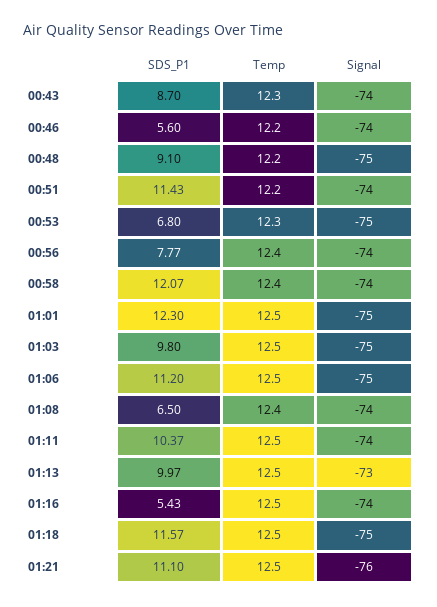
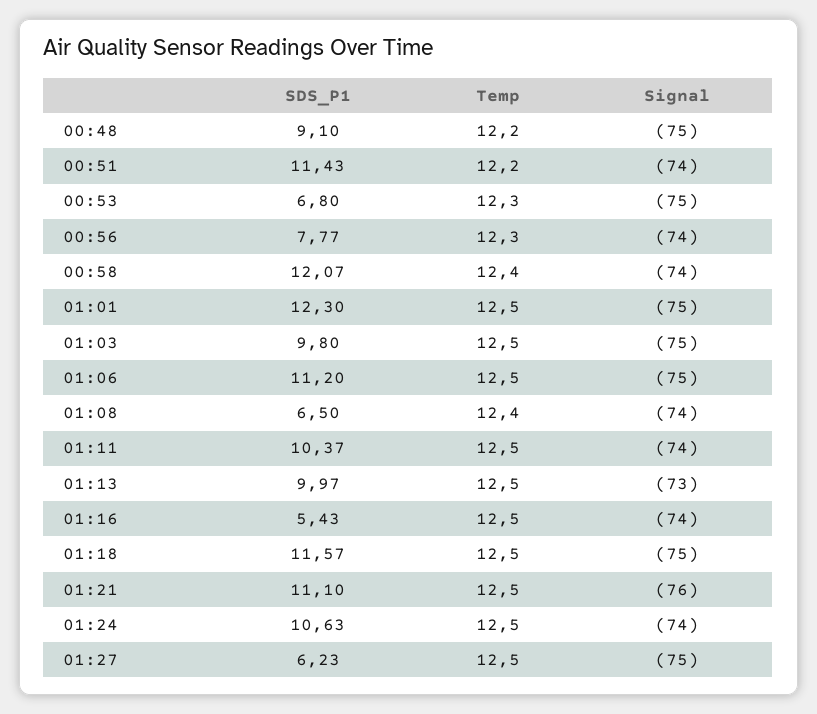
SDS_P1, 00:43: 8.7 -> none
Temp, 00:43: 12.3 -> none
Signal, 00:43: -74 -> none
SDS_P1, 00:46: 5.6 -> none
Temp, 00:46: 12.2 -> none
Signal, 00:46: -74 -> none
Temp, 00:56: 12.4 -> 12.3
SDS_P1, 01:24: none -> 10.63
Temp, 01:24: none -> 12.5
Signal, 01:24: none -> -74
SDS_P1, 01:27: none -> 6.23
Temp, 01:27: none -> 12.5
Signal, 01:27: none -> -75

